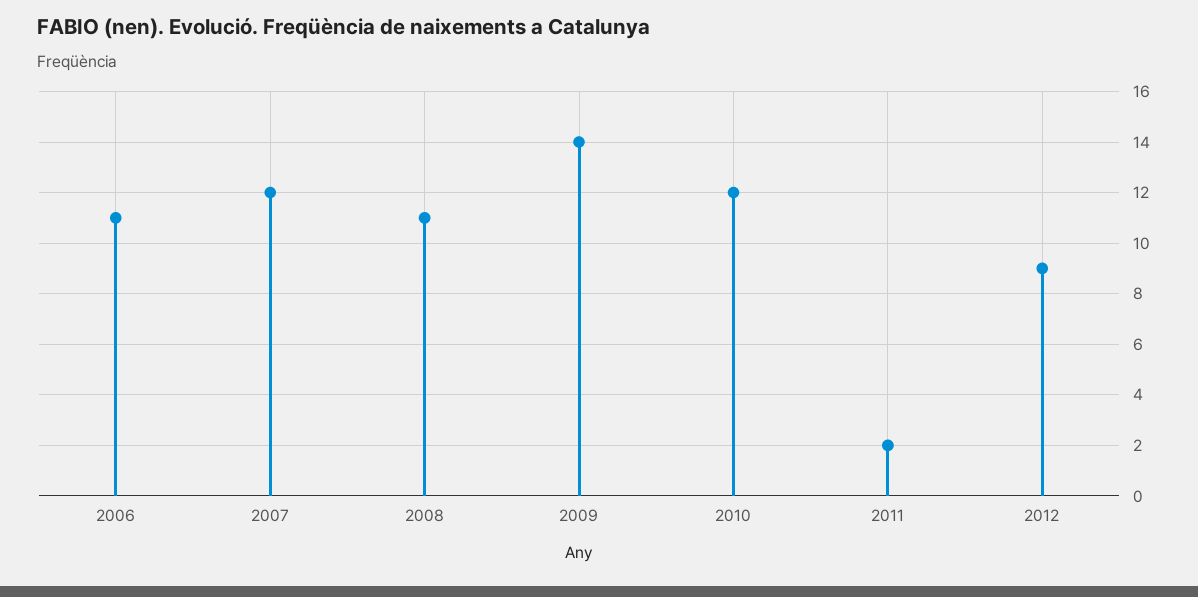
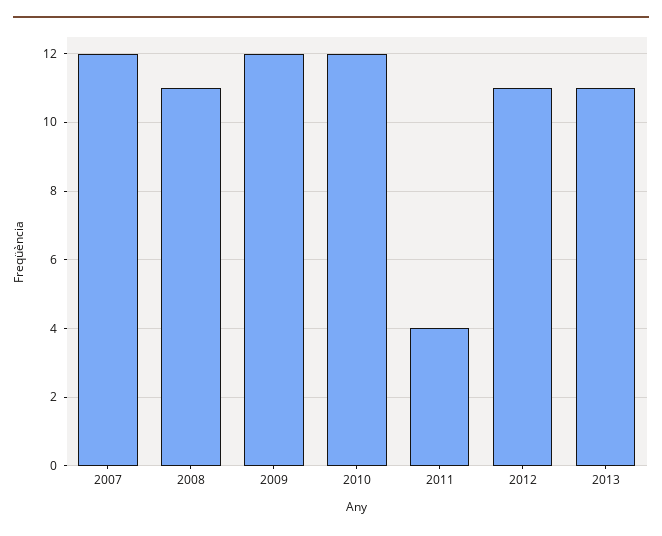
2006: 11 -> none
2009: 14 -> 12
2011: 2 -> 4
2012: 9 -> 11
2013: none -> 11

